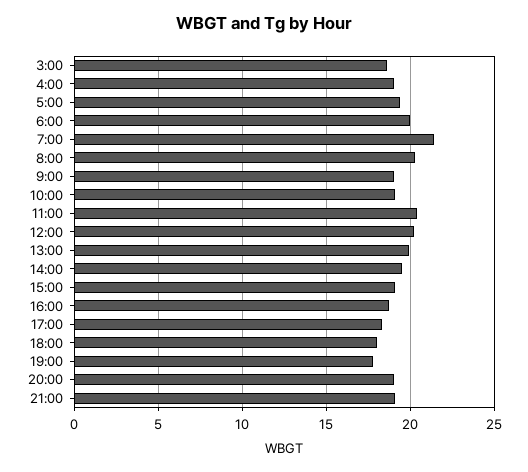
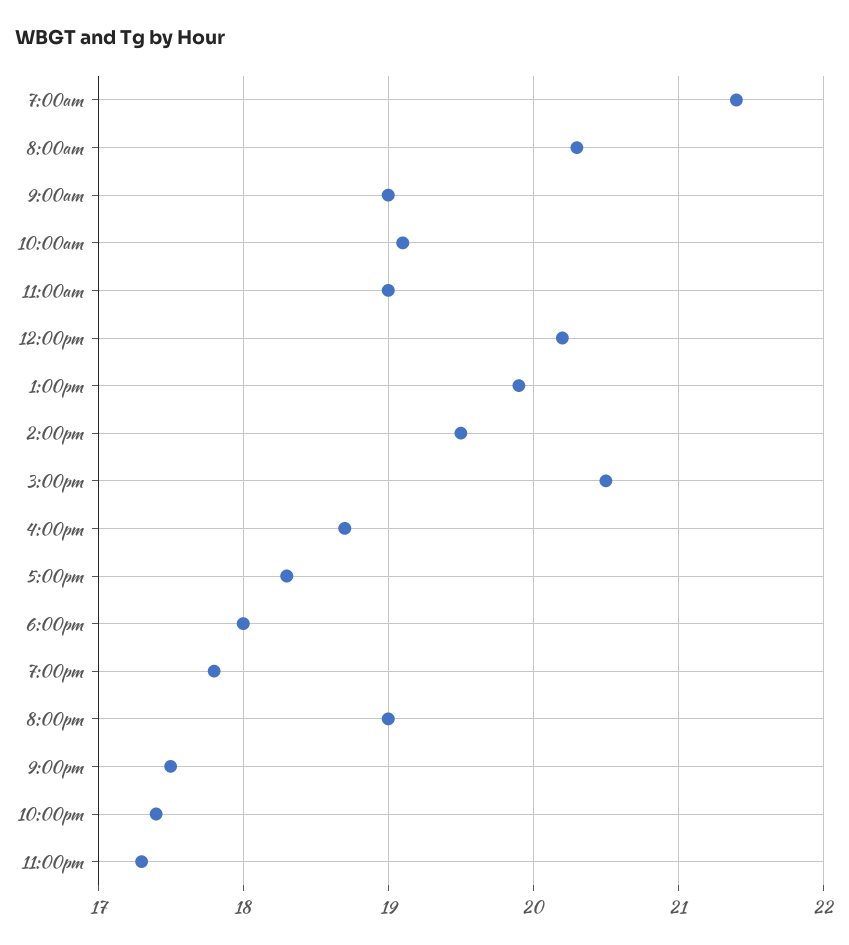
3:00: 18.5 -> none
4:00: 19 -> none
5:00: 19.5 -> none
6:00: 20 -> none
11:00: 20.5 -> 19
15:00: 19 -> 20.5
21:00: 19 -> 17.5
10:00pm: none -> 17.4
11:00pm: none -> 17.3

